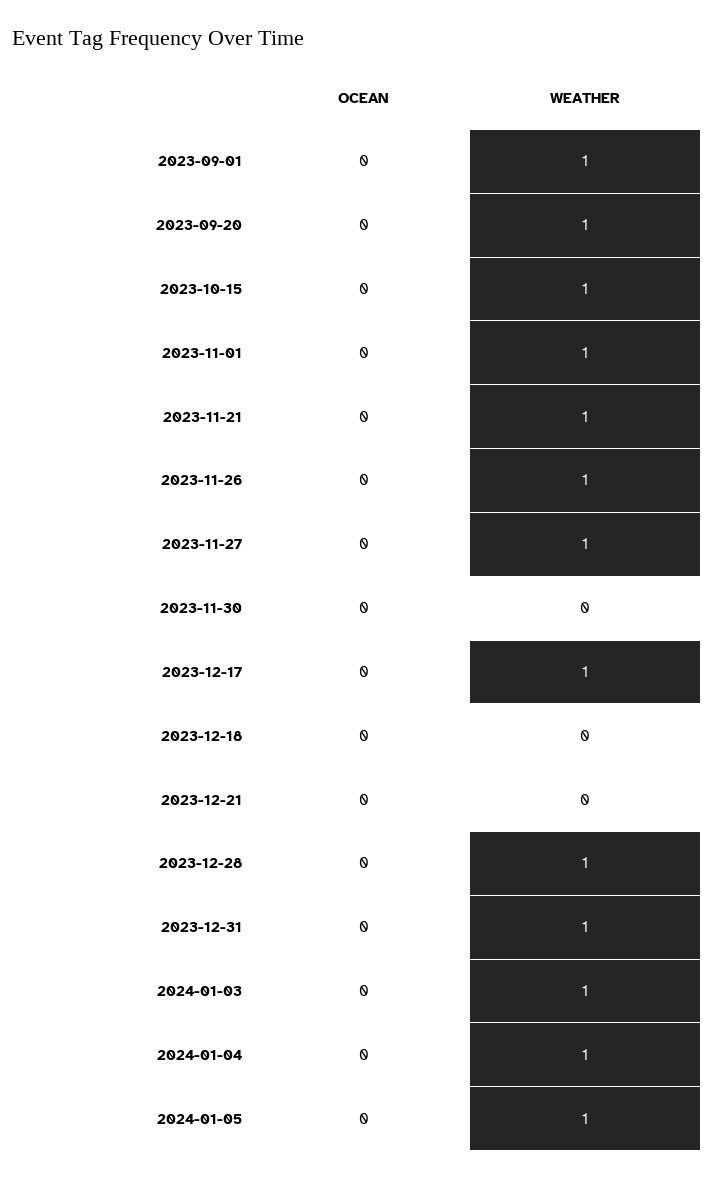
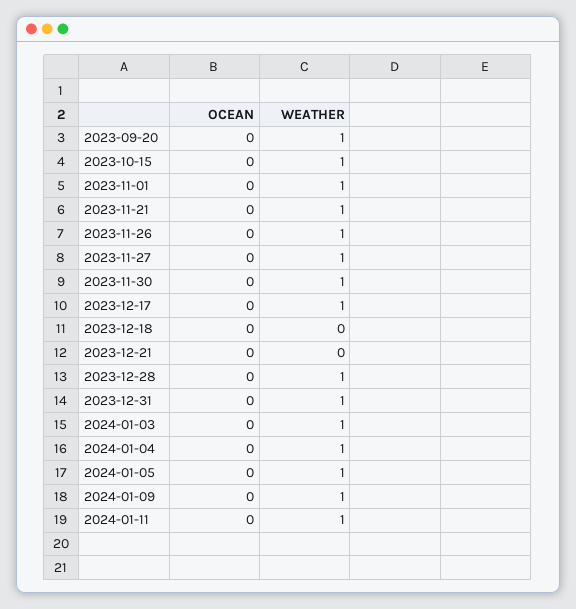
OCEAN, 2023-09-01: 0 -> none
WEATHER, 2023-09-01: 1 -> none
WEATHER, 2023-11-30: 0 -> 1
OCEAN, 2024-01-09: none -> 0
WEATHER, 2024-01-09: none -> 1
OCEAN, 2024-01-11: none -> 0
WEATHER, 2024-01-11: none -> 1

